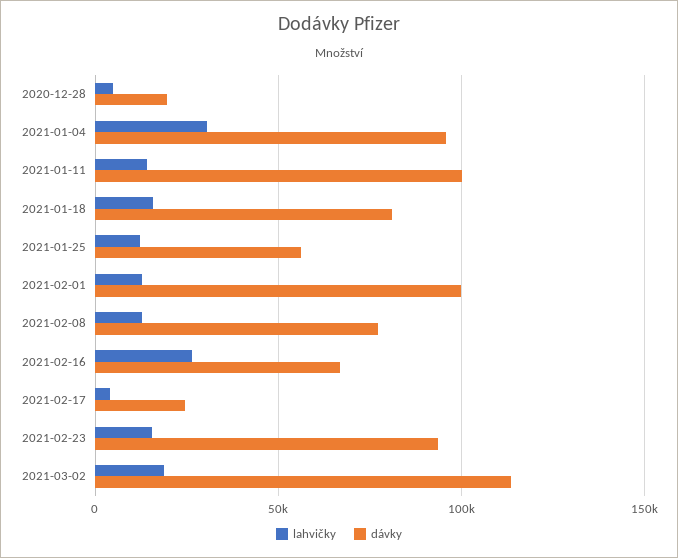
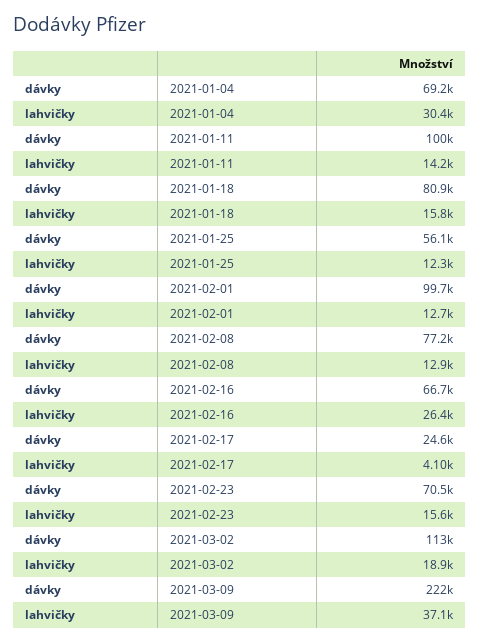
lahvičky, 2020-12-28: 5000 -> none
dávky, 2020-12-28: 20000 -> none
dávky, 2021-01-04: 95000 -> 69200
dávky, 2021-02-23: 95000 -> 70500
dávky, 2021-03-09: none -> 222000
lahvičky, 2021-03-09: none -> 37100

